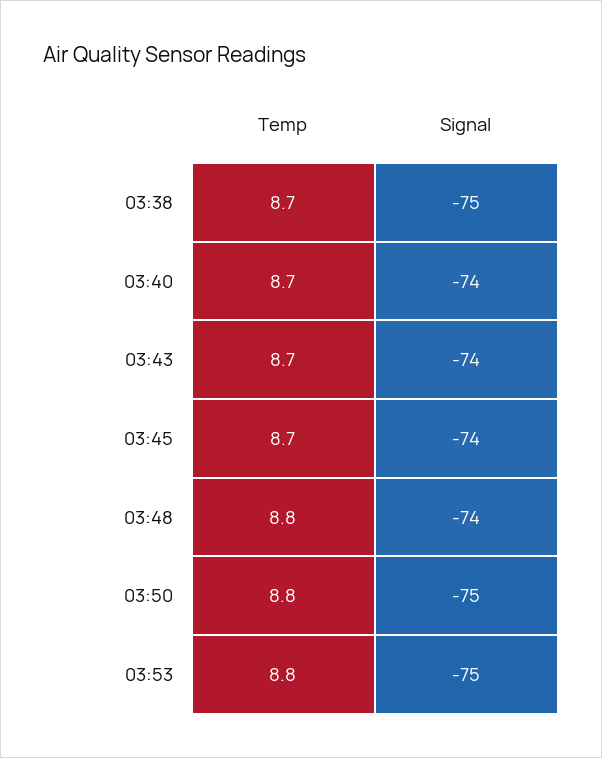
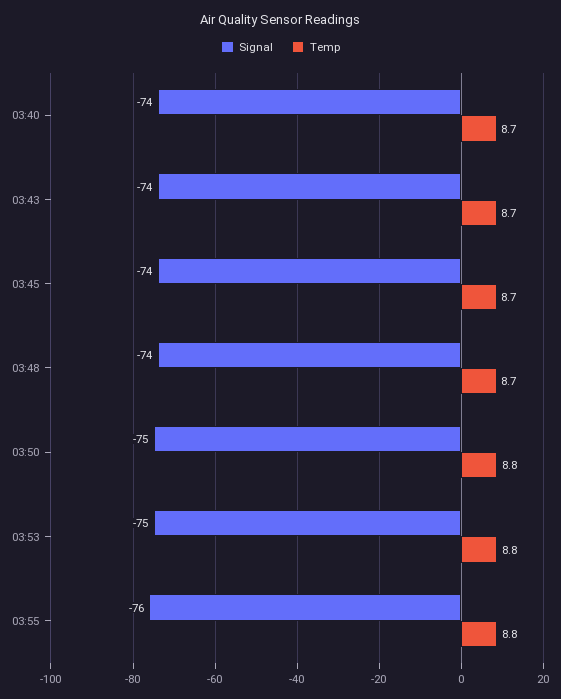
Temp, 03:38: 8.7 -> none
Signal, 03:38: -75 -> none
Temp, 03:48: 8.8 -> 8.7
Signal, 03:55: none -> -76
Temp, 03:55: none -> 8.8

